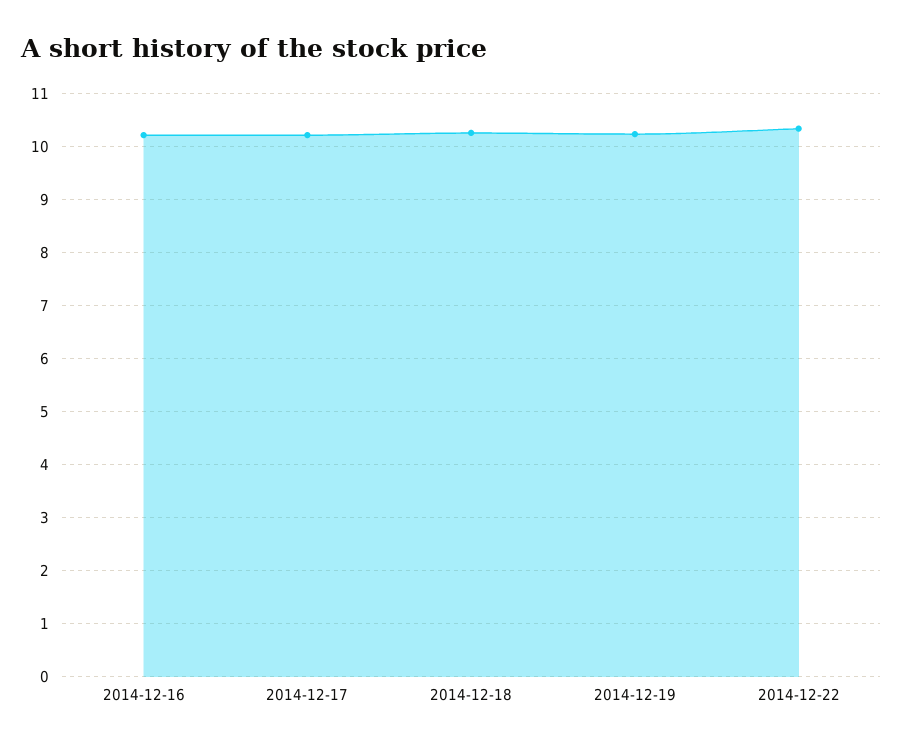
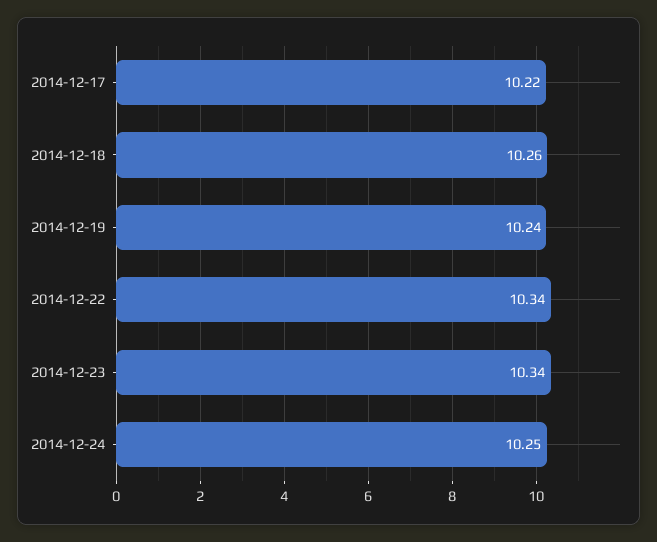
2014-12-16: 10.2 -> none
2014-12-23: none -> 10.34
2014-12-24: none -> 10.25

